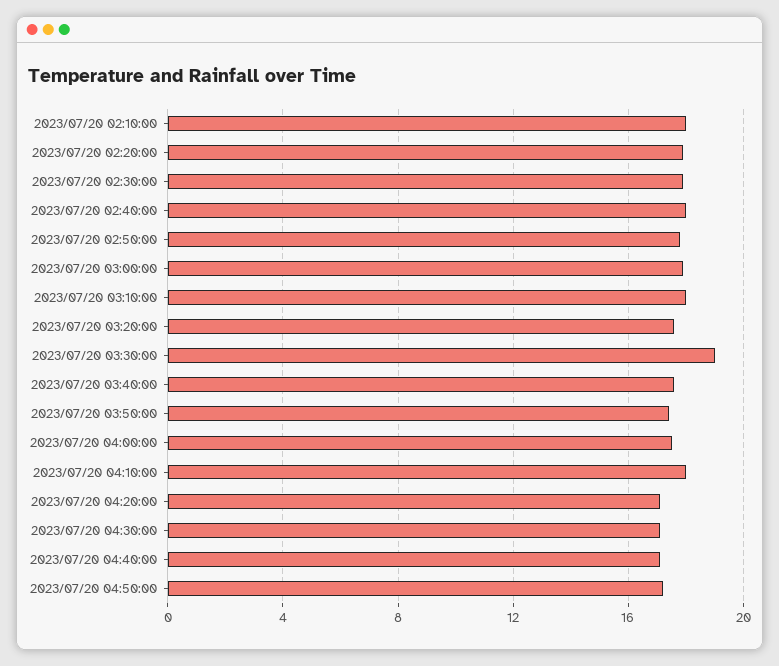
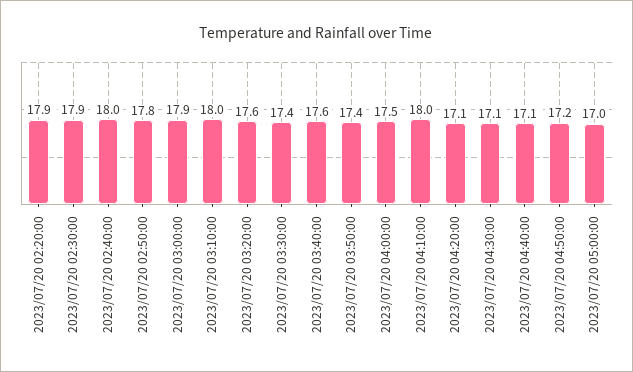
2023/07/20 02:10:00: 18 -> none
2023/07/20 03:30:00: 19 -> 17.4
2023/07/20 05:00:00: none -> 17

